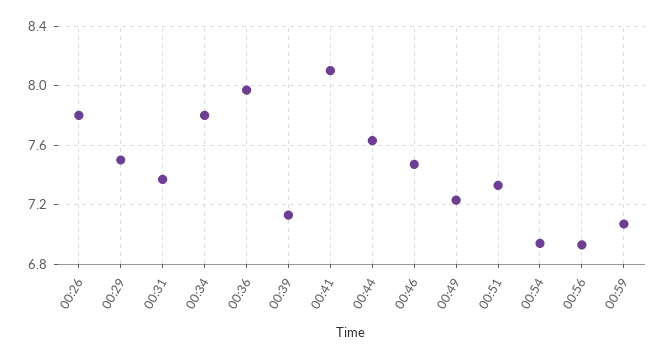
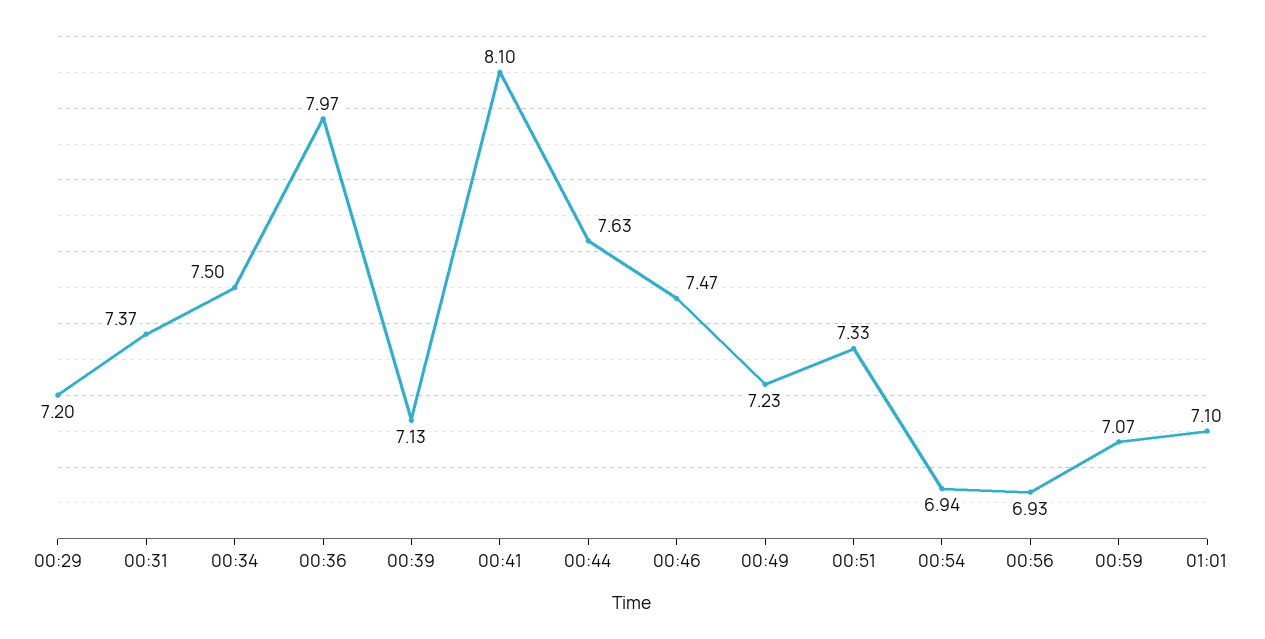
00:26: 7.8 -> none
00:29: 7.5 -> 7.2
00:34: 7.8 -> 7.5
01:01: none -> 7.1

